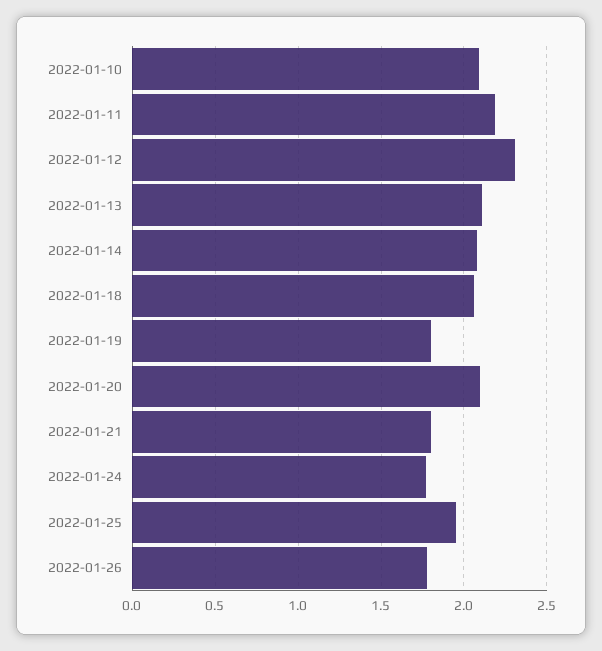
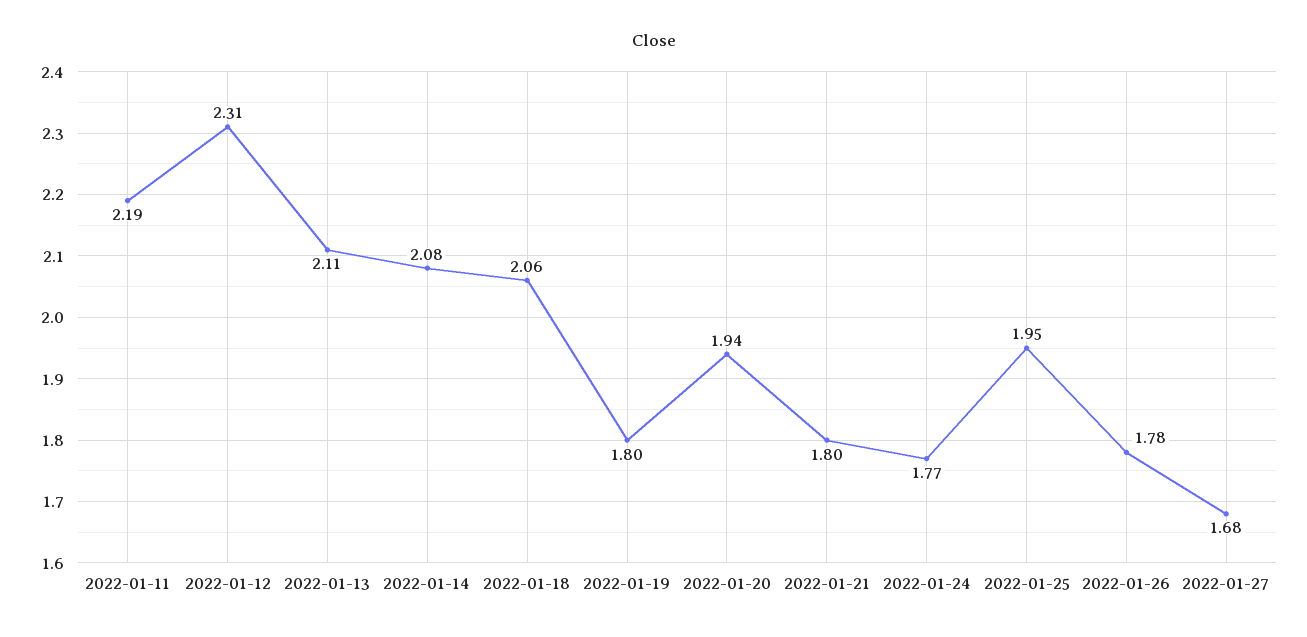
2022-01-10: 2.1 -> none
2022-01-20: 2.1 -> 1.94
2022-01-27: none -> 1.68

